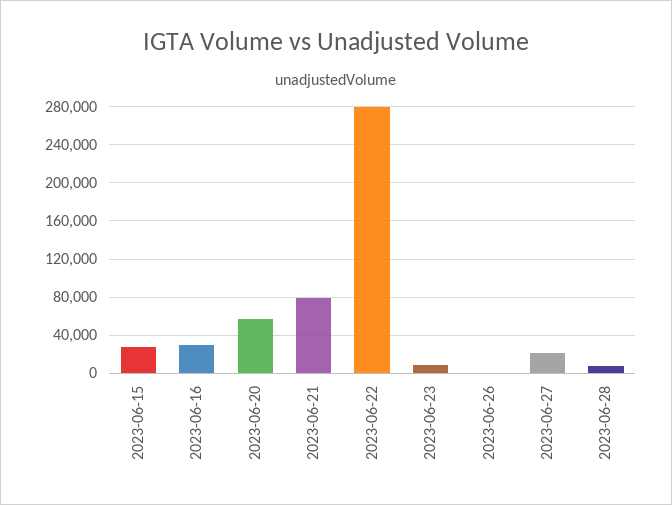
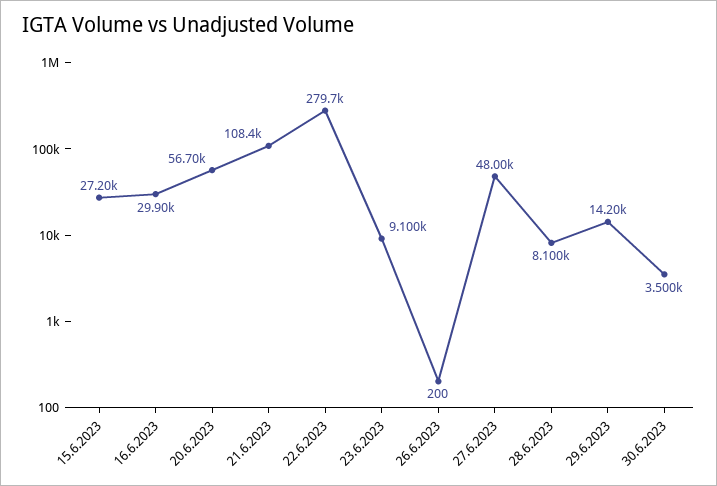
2023-06-21: 80000 -> 108400
2023-06-27: 20000 -> 48000
29.6.2023: none -> 14200
30.6.2023: none -> 3500

